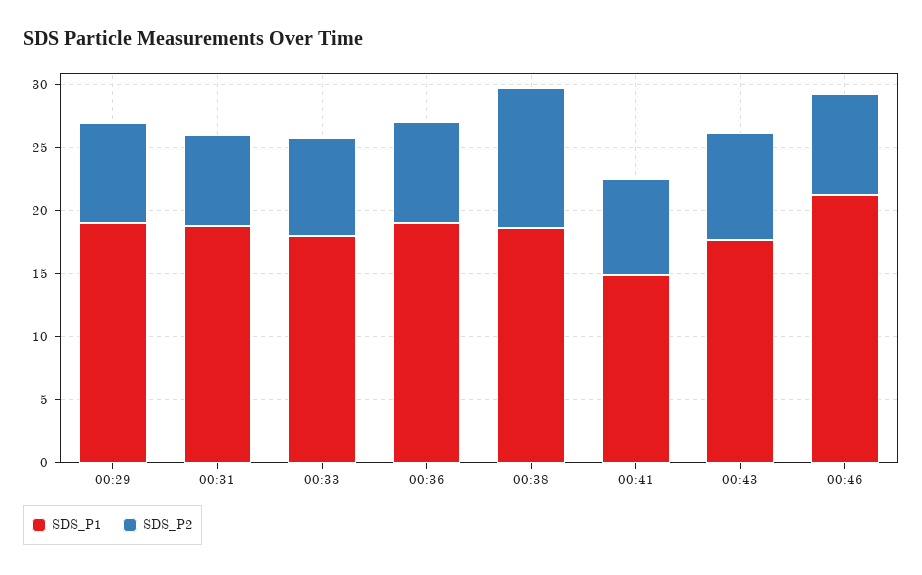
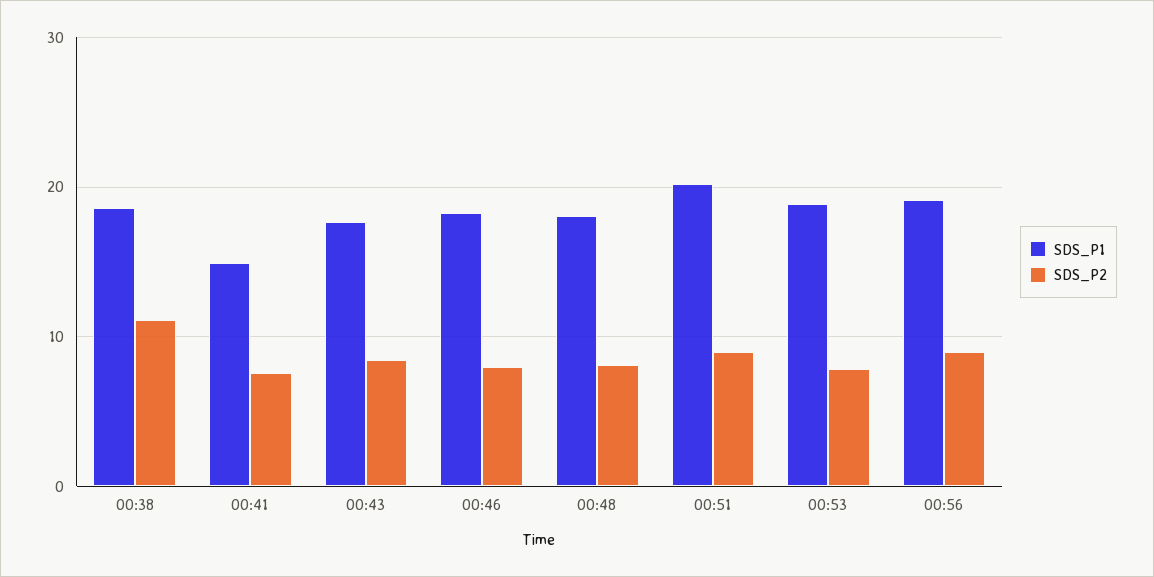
SDS_P1, 00:29: 19 -> none
SDS_P2, 00:29: 8 -> none
SDS_P1, 00:31: 19 -> none
SDS_P2, 00:31: 7 -> none
SDS_P1, 00:33: 18 -> none
SDS_P2, 00:33: 8 -> none
SDS_P1, 00:36: 19 -> none
SDS_P2, 00:36: 8 -> none
SDS_P1, 00:46: 21 -> 18
SDS_P1, 00:48: none -> 18
SDS_P2, 00:48: none -> 8
SDS_P1, 00:51: none -> 20
SDS_P2, 00:51: none -> 9
SDS_P1, 00:53: none -> 19
SDS_P2, 00:53: none -> 8
SDS_P1, 00:56: none -> 19
SDS_P2, 00:56: none -> 9

